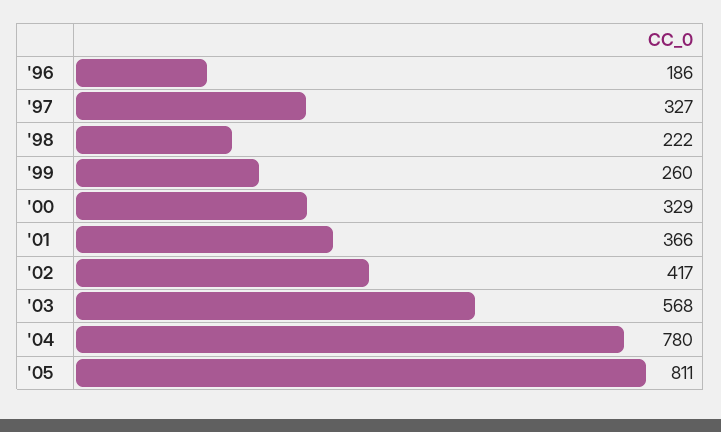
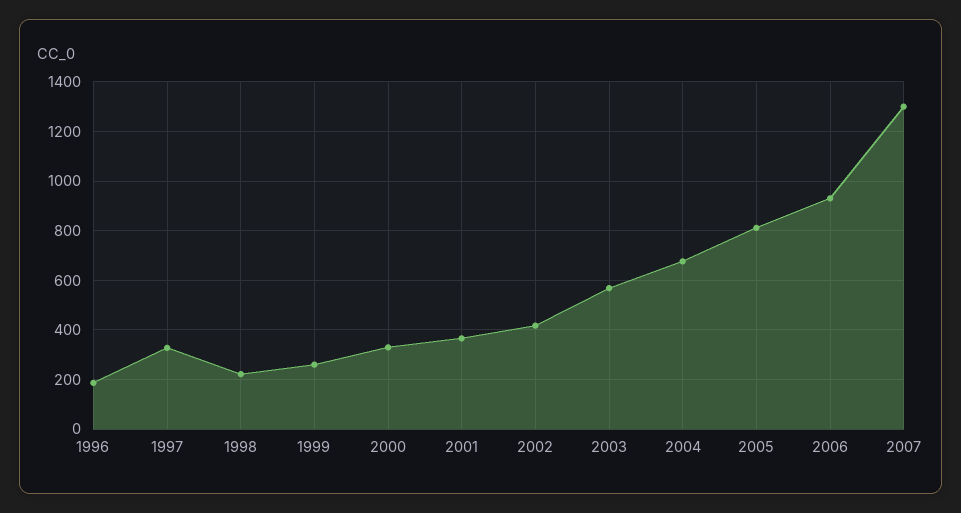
'04: 780 -> 675
2006: none -> 925
2007: none -> 1300

